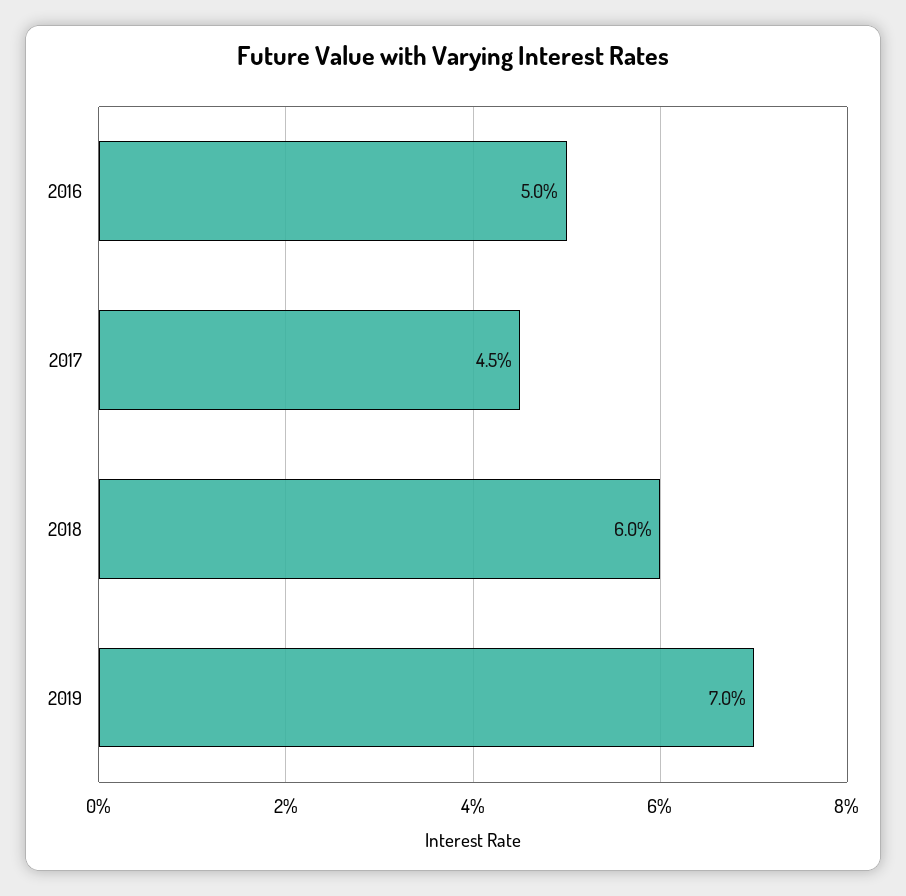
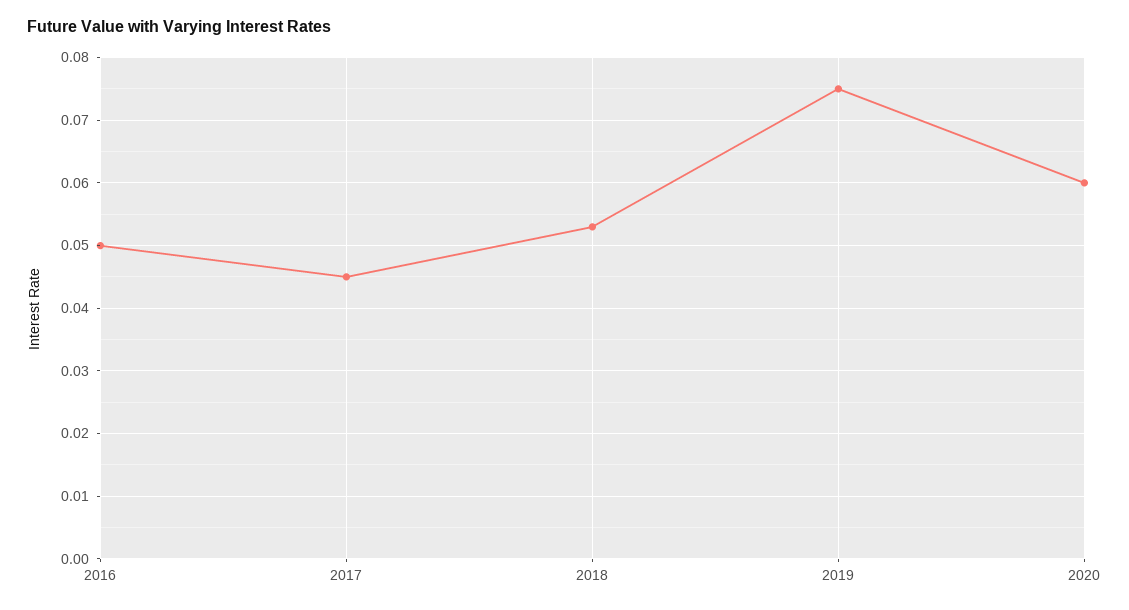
2018: 0.06 -> 0.053
2019: 0.07 -> 0.075
2020: none -> 0.06

